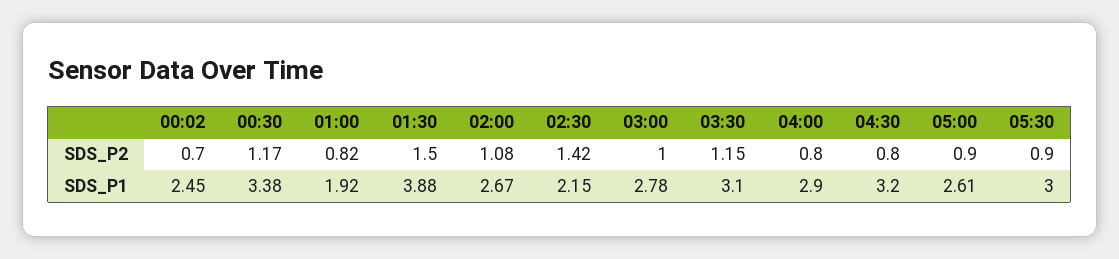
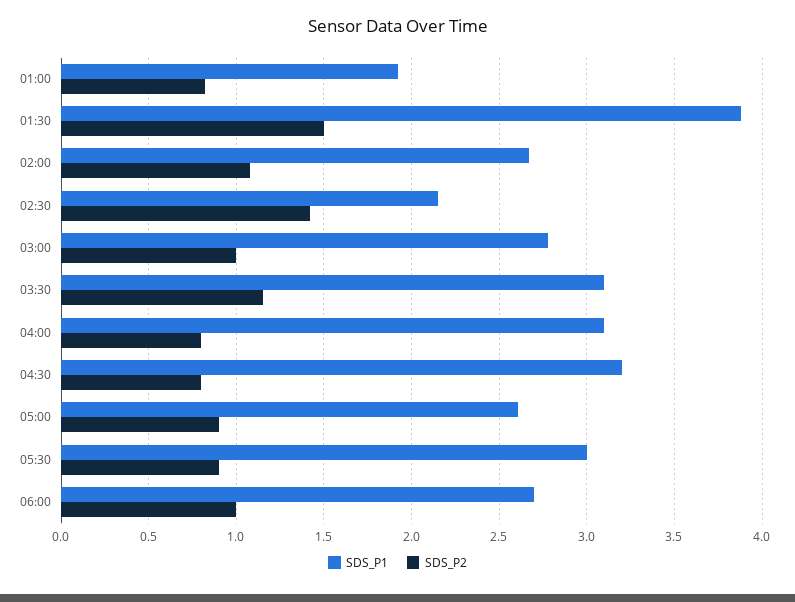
SDS_P2, 00:02: 0.7 -> none
SDS_P2, 00:30: 1.17 -> none
SDS_P1, 00:02: 2.45 -> none
SDS_P1, 00:30: 3.38 -> none
SDS_P1, 04:00: 2.9 -> 3.1
SDS_P1, 06:00: none -> 2.7
SDS_P2, 06:00: none -> 1

